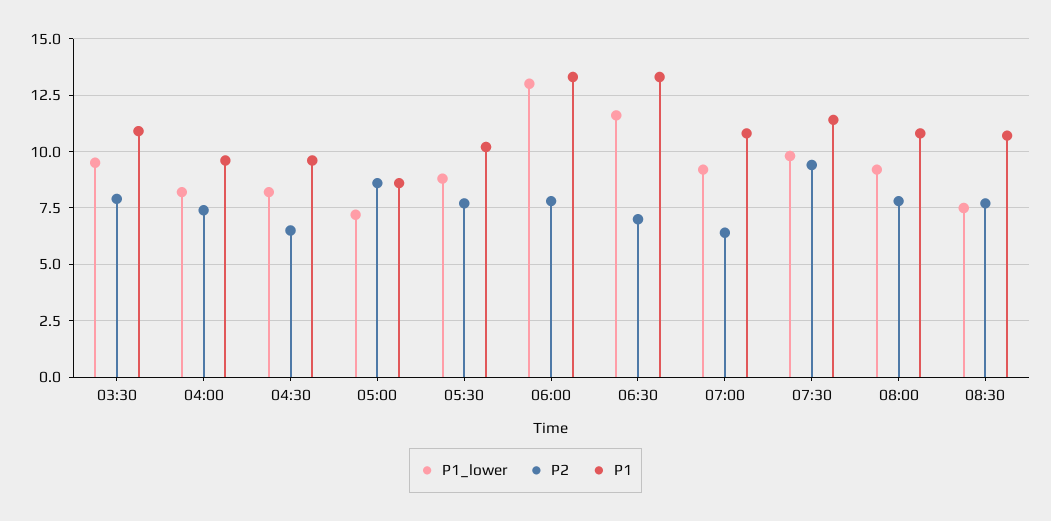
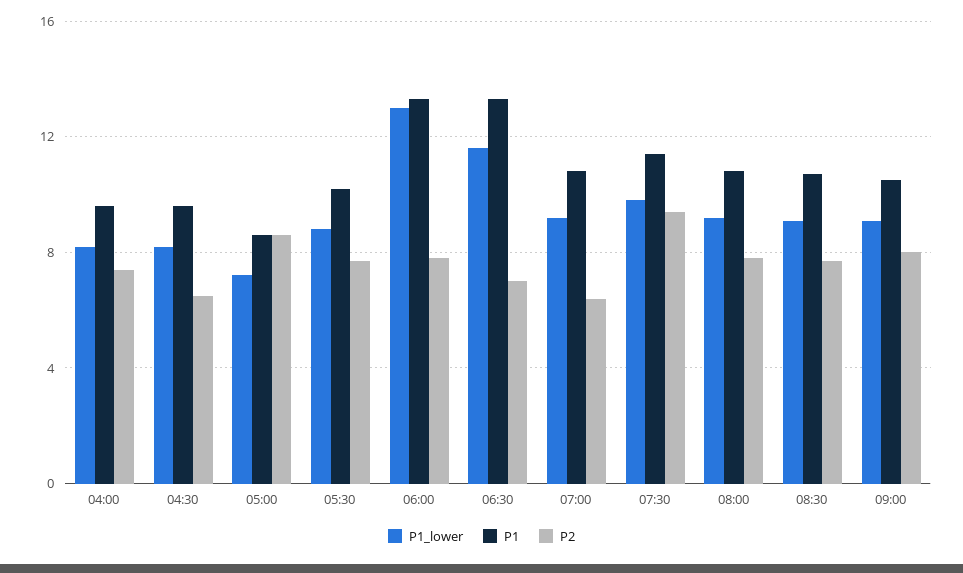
P1_lower, 03:30: 9.5 -> none
P2, 03:30: 8 -> none
P1, 03:30: 11 -> none
P1_lower, 08:30: 7.5 -> 9
P1_lower, 09:00: none -> 9
P1, 09:00: none -> 10.5
P2, 09:00: none -> 8

